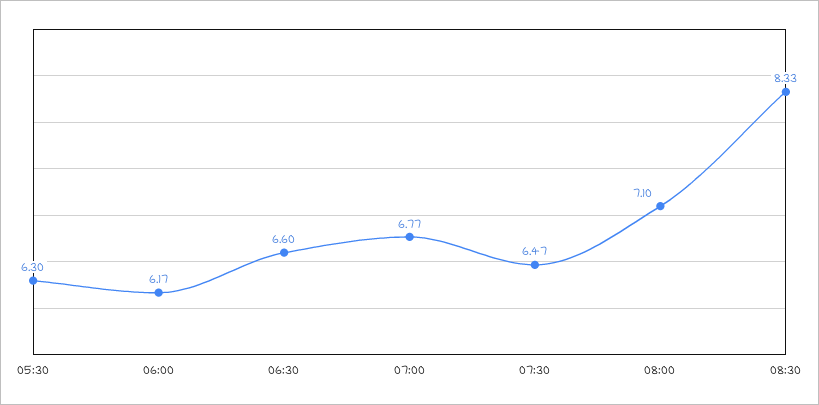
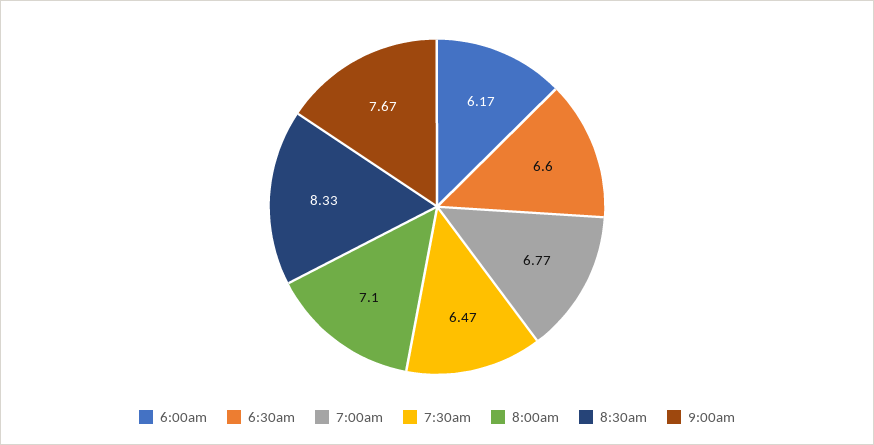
05:30: 6.3 -> none
9:00am: none -> 7.67

